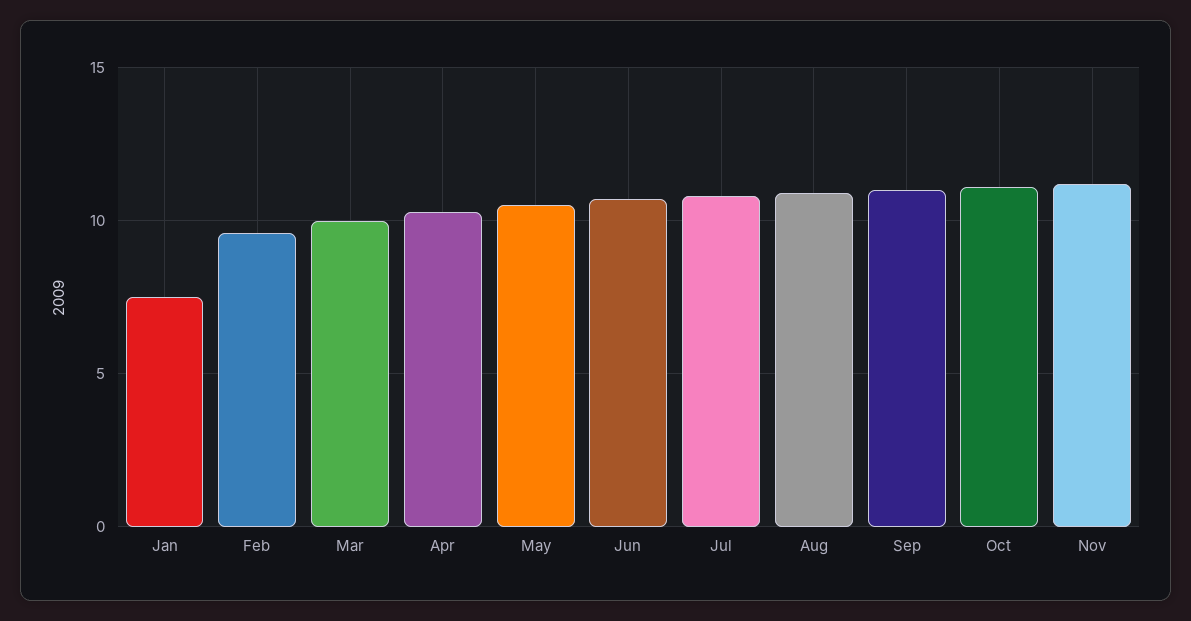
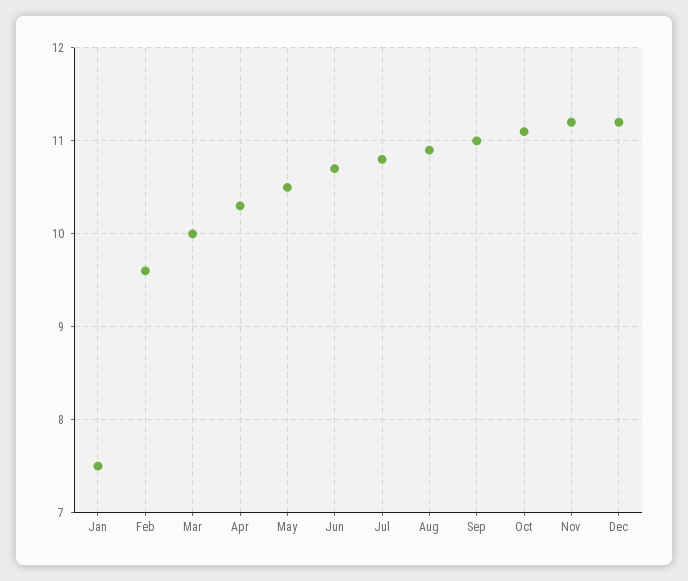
Dec: none -> 11.2

